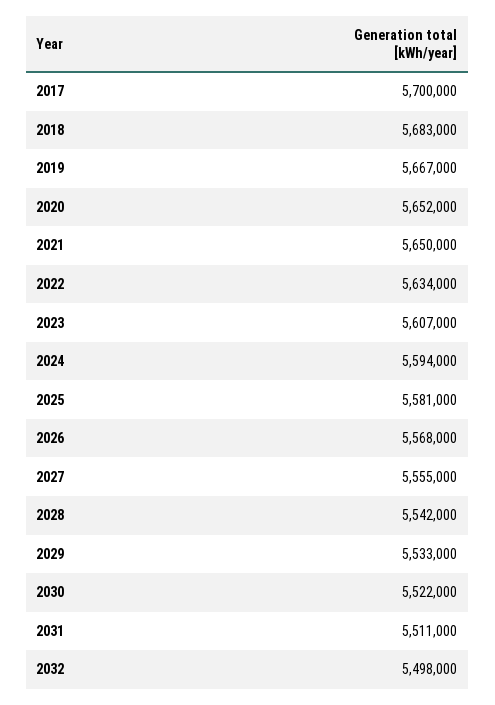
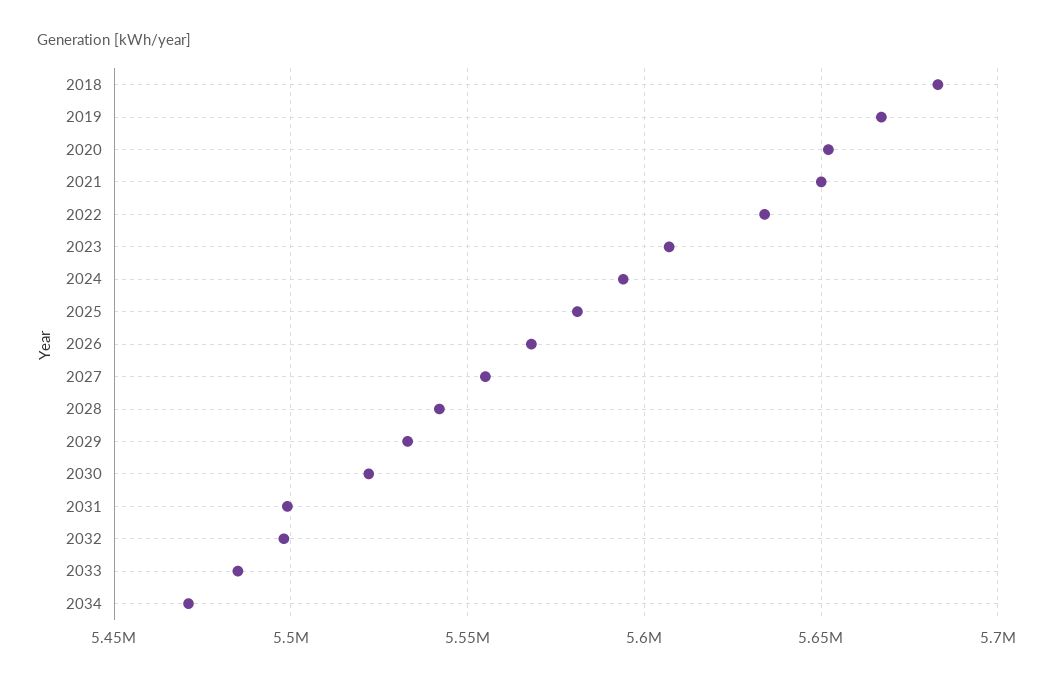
2017: 5700000 -> none
2031: 5511000 -> 5500000
2033: none -> 5485000
2034: none -> 5470000

